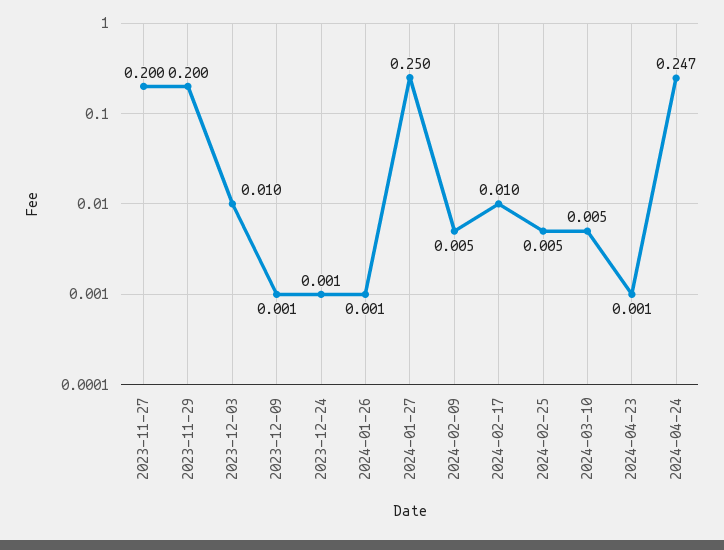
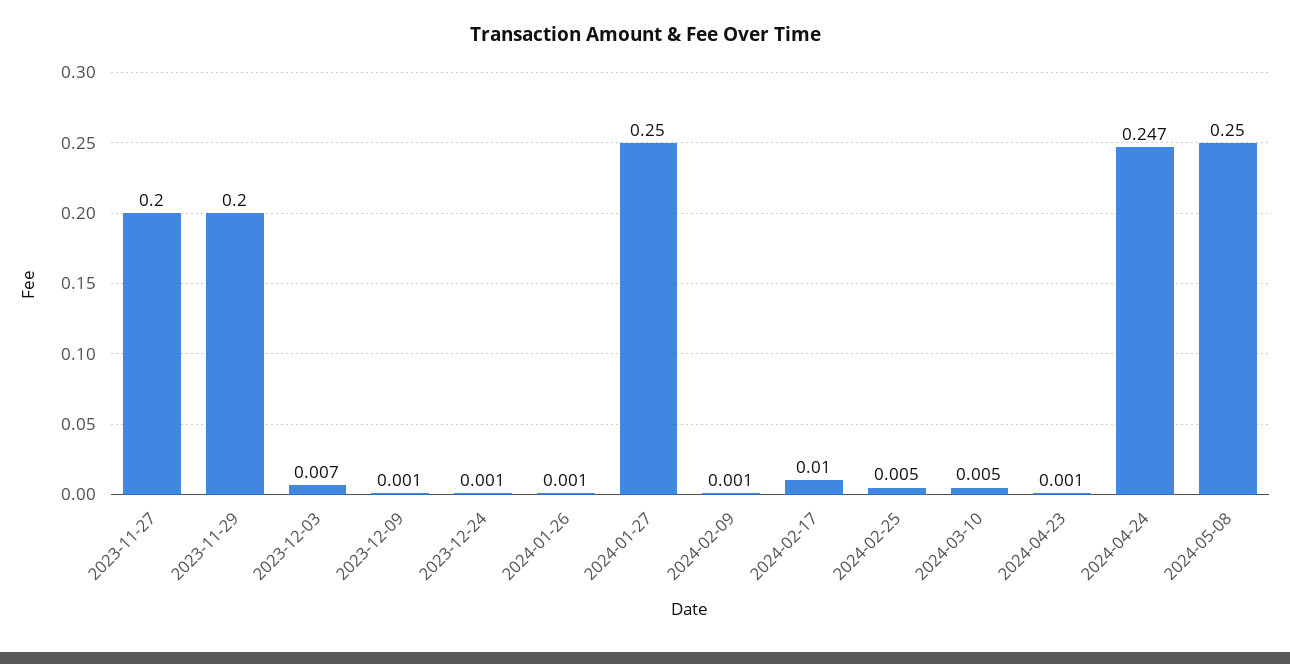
2023-12-03: 0.01 -> 0.007
2024-02-09: 0.005 -> 0.001
2024-05-08: none -> 0.25

